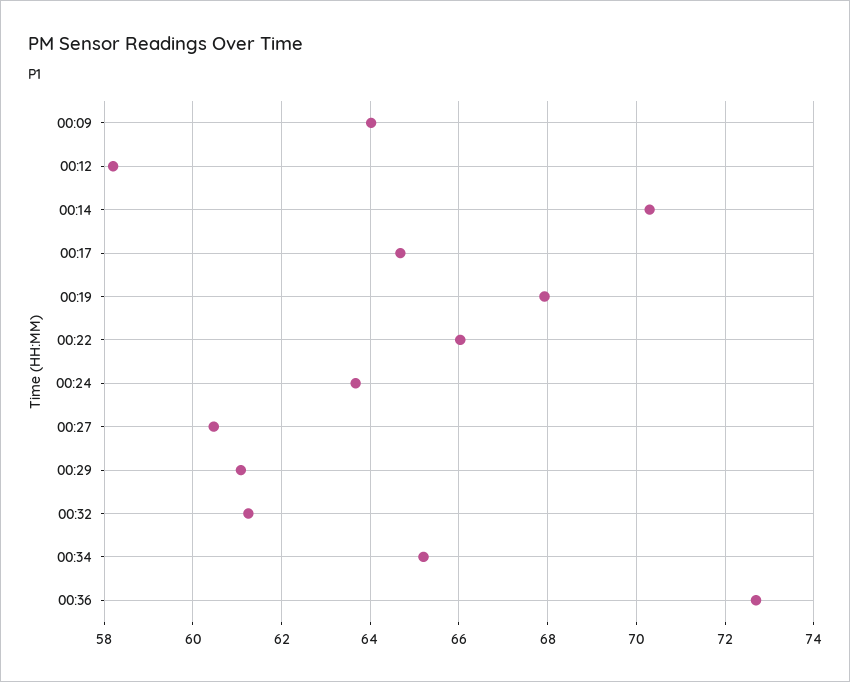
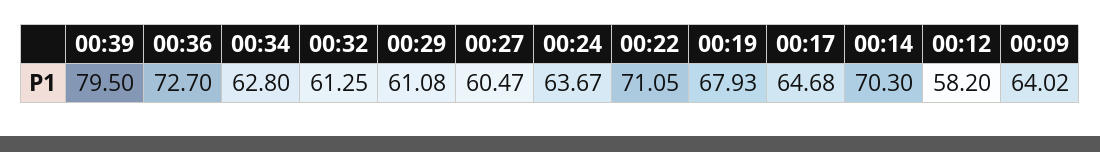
00:22: 66 -> 71.05
00:34: 65.2 -> 62.8
00:39: none -> 79.5

